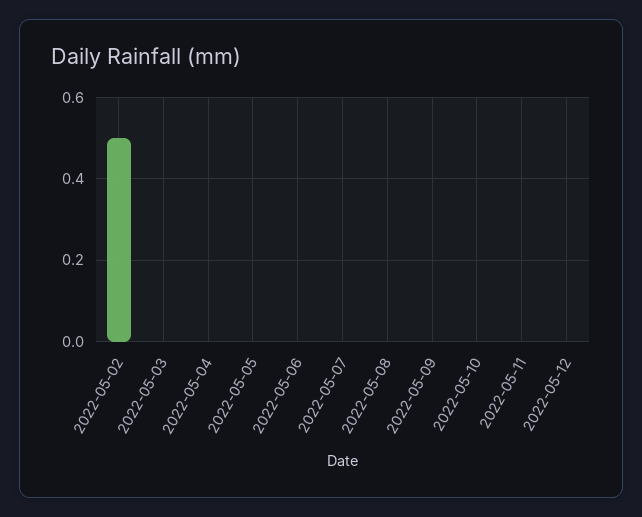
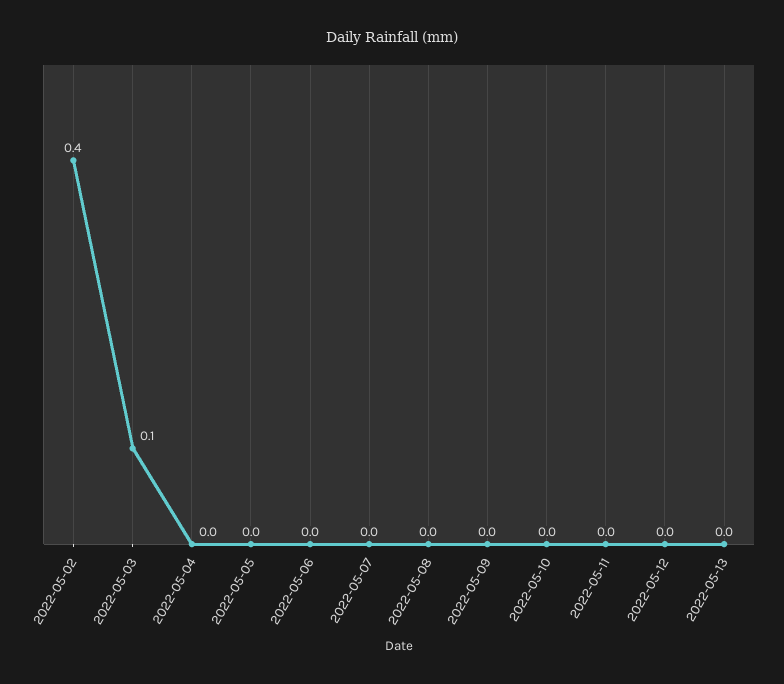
2022-05-02: 0.5 -> 0.4
2022-05-03: 0 -> 0.1
2022-05-13: none -> 0

